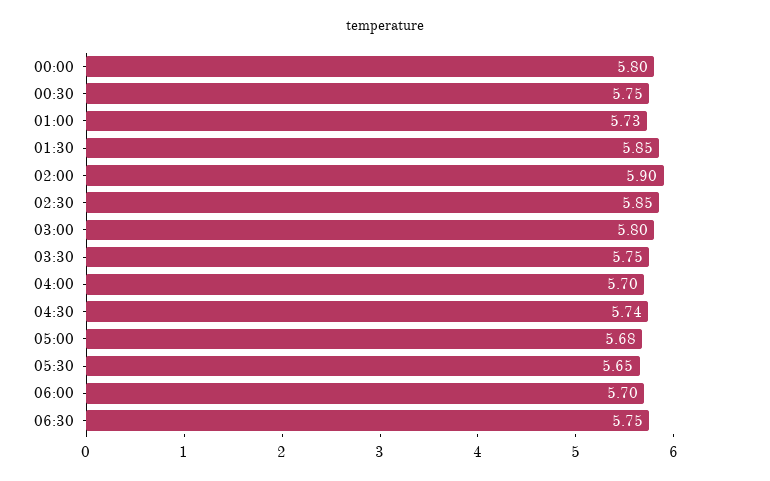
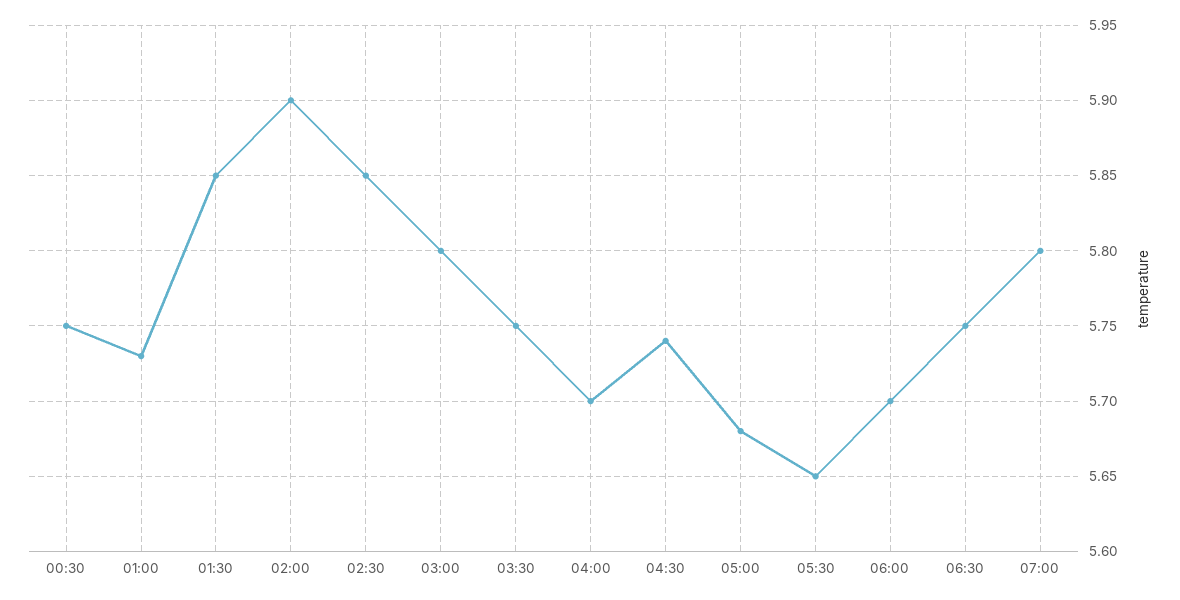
00:00: 5.8 -> none
07:00: none -> 5.8

